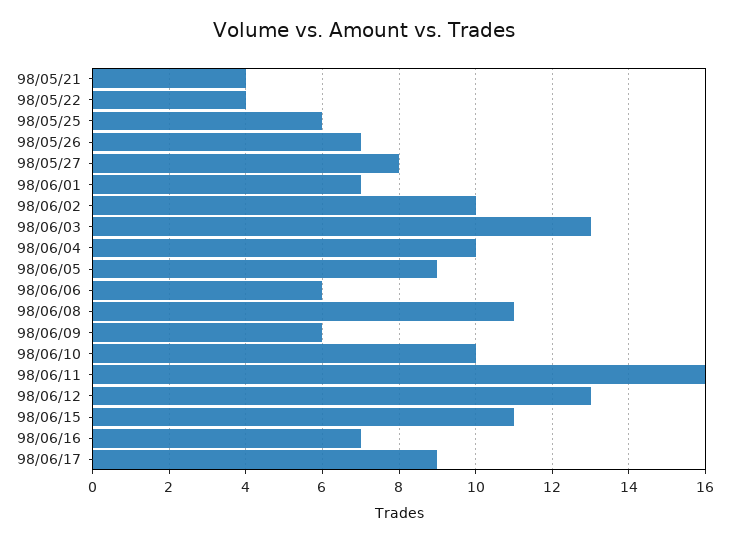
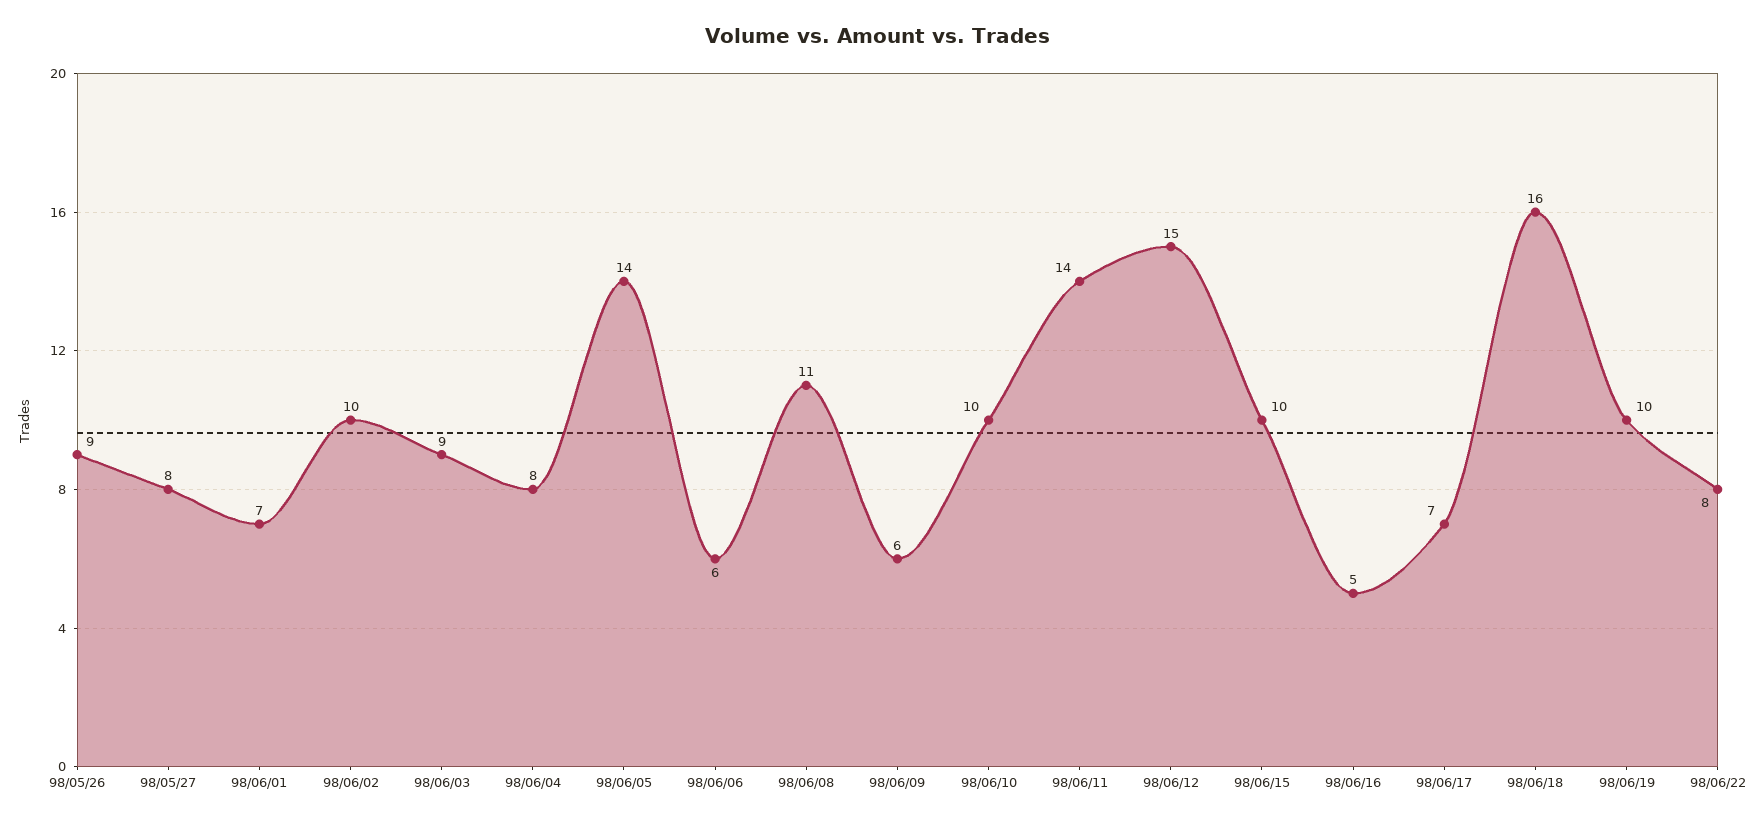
98/05/21: 4 -> none
98/05/22: 4 -> none
98/05/25: 6 -> none
98/05/26: 7 -> 9
98/06/03: 13 -> 9
98/06/04: 10 -> 8
98/06/05: 9 -> 14
98/06/11: 16 -> 14
98/06/12: 13 -> 15
98/06/15: 11 -> 10
98/06/16: 7 -> 5
98/06/17: 9 -> 7
98/06/18: none -> 16
98/06/19: none -> 10
98/06/22: none -> 8

